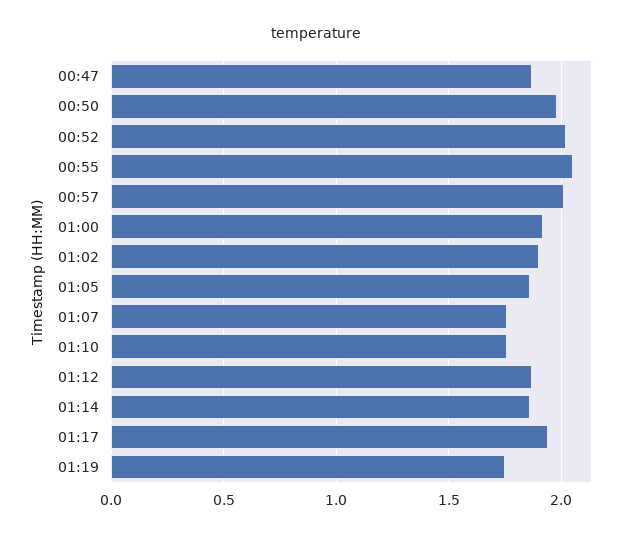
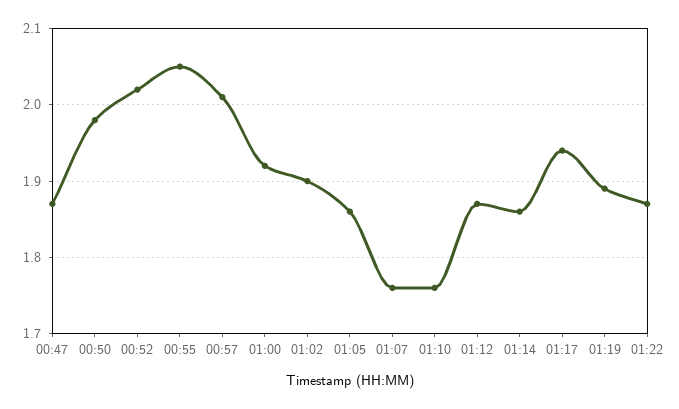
01:19: 1.75 -> 1.89
01:22: none -> 1.87

